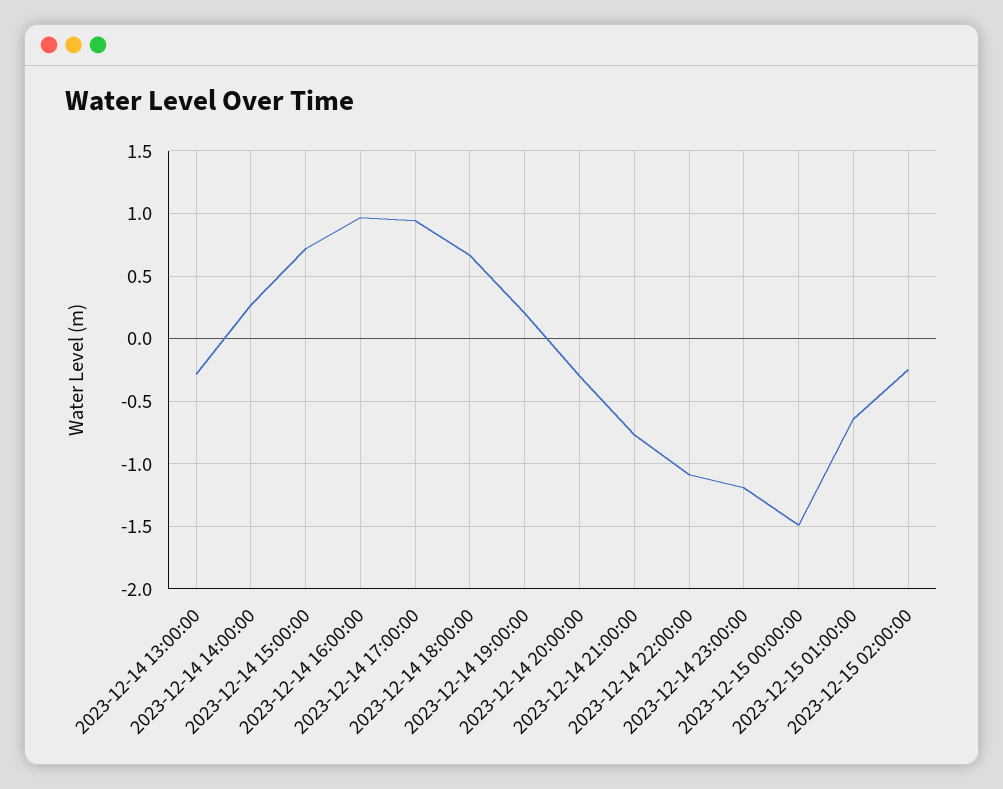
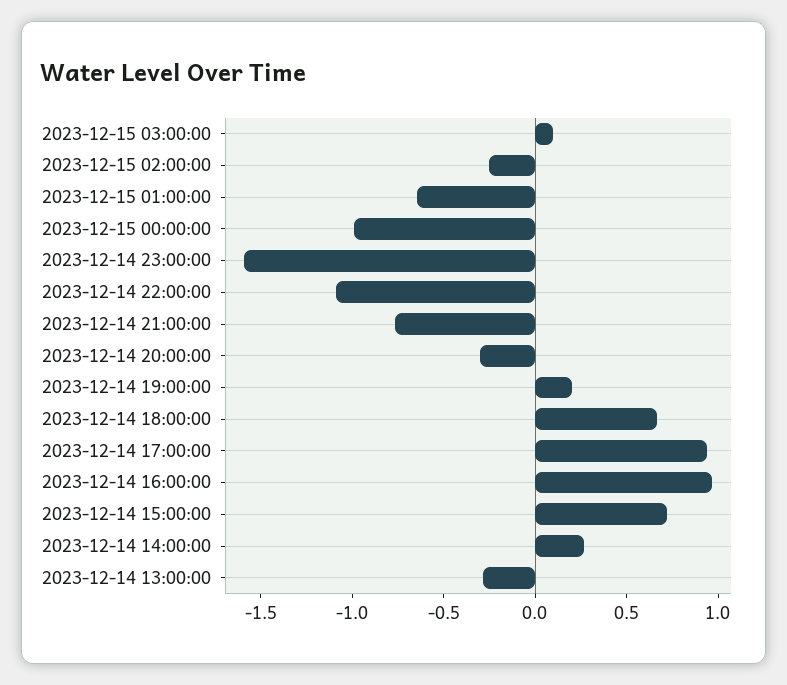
2023-12-14 23:00:00: -1.2 -> -1.6
2023-12-15 00:00:00: -1.5 -> -1
2023-12-15 03:00:00: none -> 0.1

